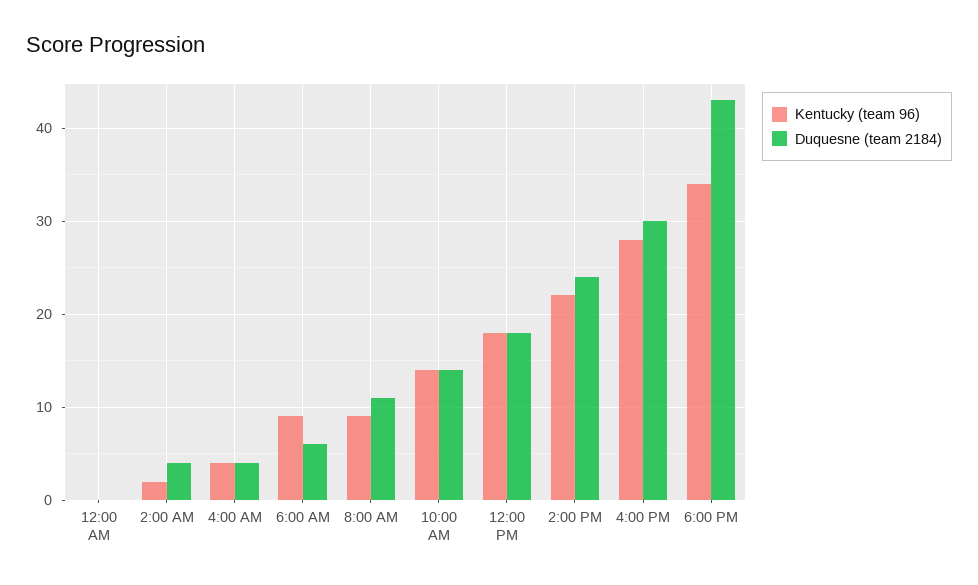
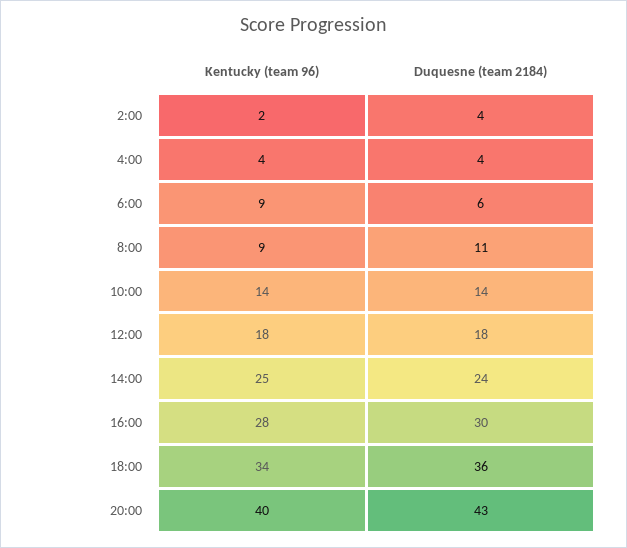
Kentucky (team 96), 12:00 AM: 0 -> none
Duquesne (team 2184), 12:00 AM: 0 -> none
Kentucky (team 96), 2:00 PM: 22 -> 25
Duquesne (team 2184), 6:00 PM: 43 -> 36
Kentucky (team 96), 20:00: none -> 40
Duquesne (team 2184), 20:00: none -> 43

